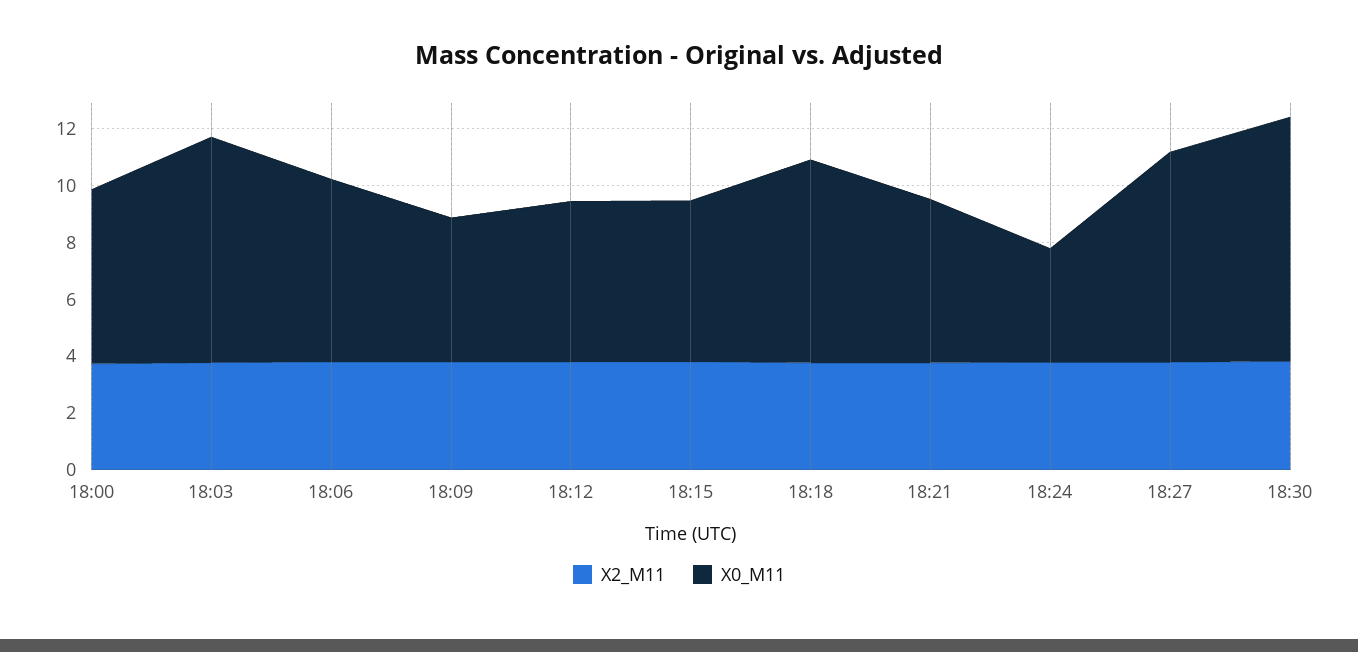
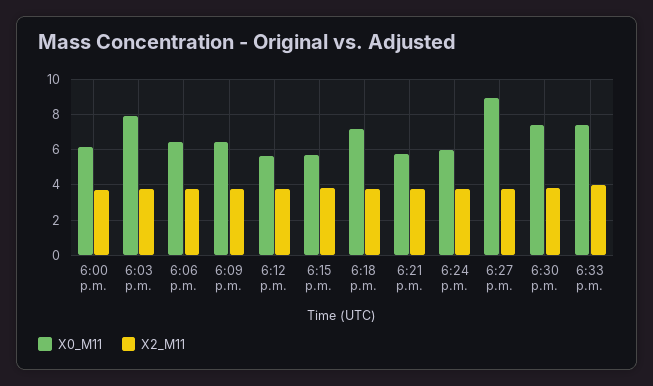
X0_M11, 18:09: 5 -> 6.5
X0_M11, 18:24: 4 -> 6
X0_M11, 18:27: 7.5 -> 9
X0_M11, 18:30: 8.5 -> 7.5
X0_M11, 6:33 p.m.: none -> 7.5
X2_M11, 6:33 p.m.: none -> 4

